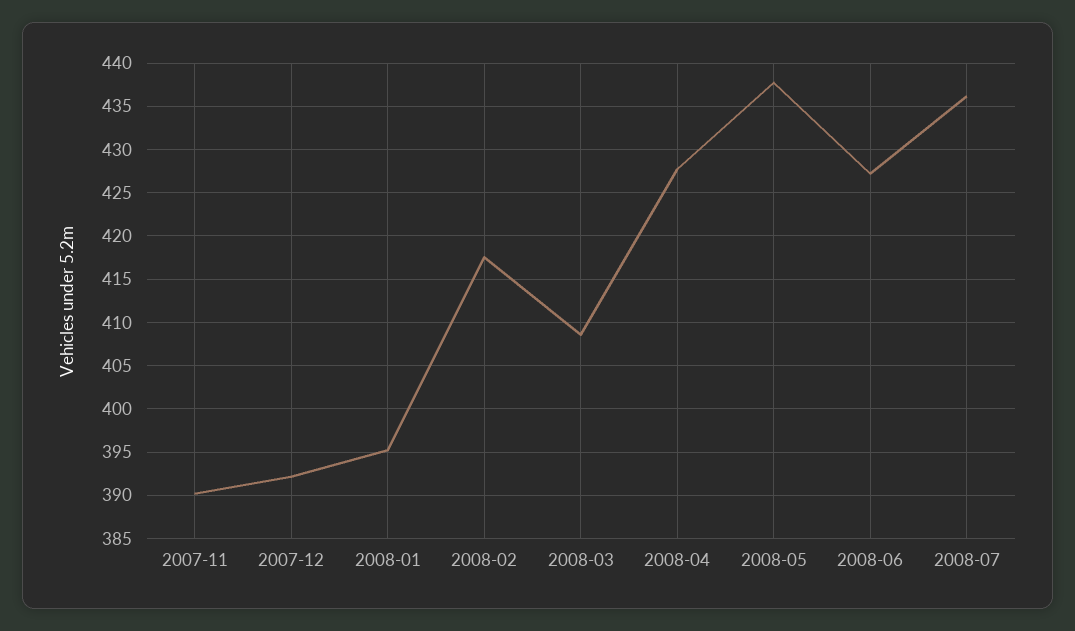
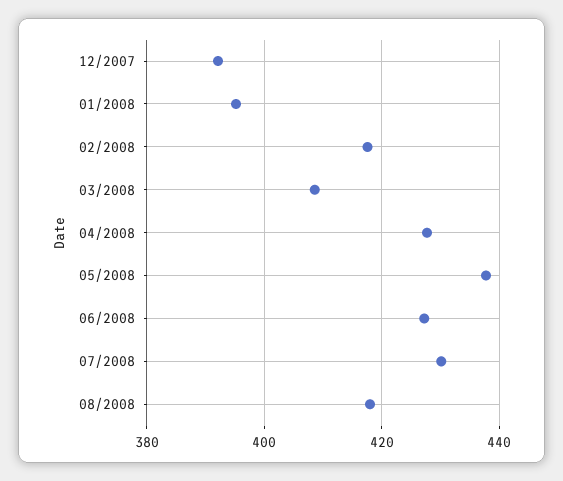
2007-11: 390 -> none
2008-07: 436 -> 430
08/2008: none -> 418

